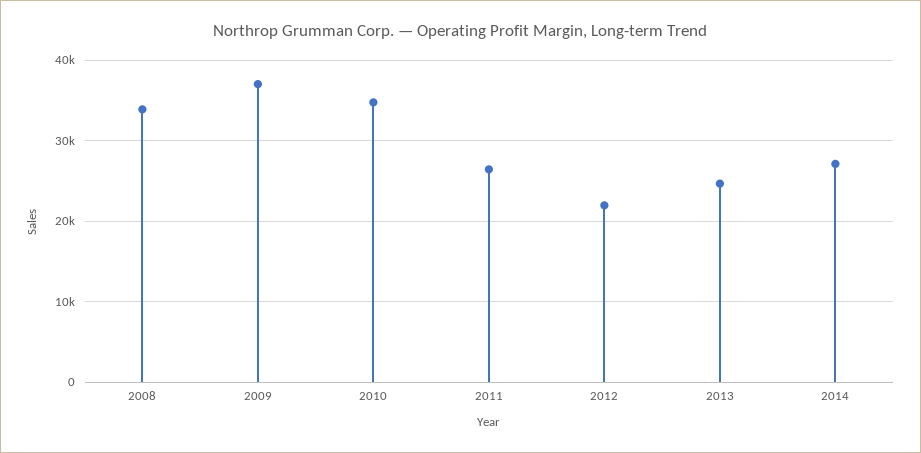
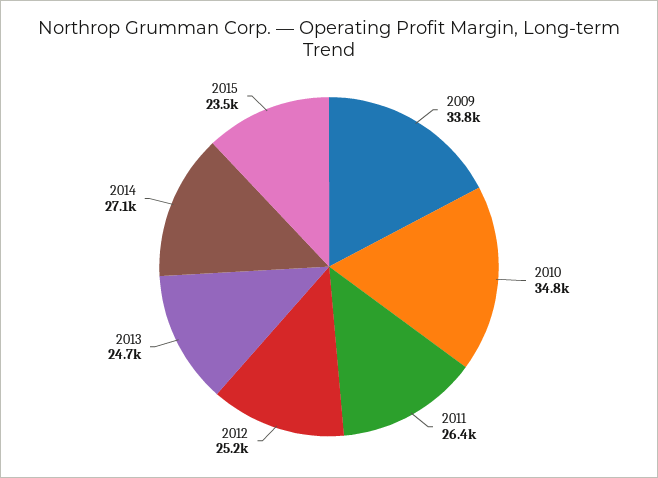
2008: 34000 -> none
2009: 37000 -> 33800
2012: 22000 -> 25200
2015: none -> 23500

